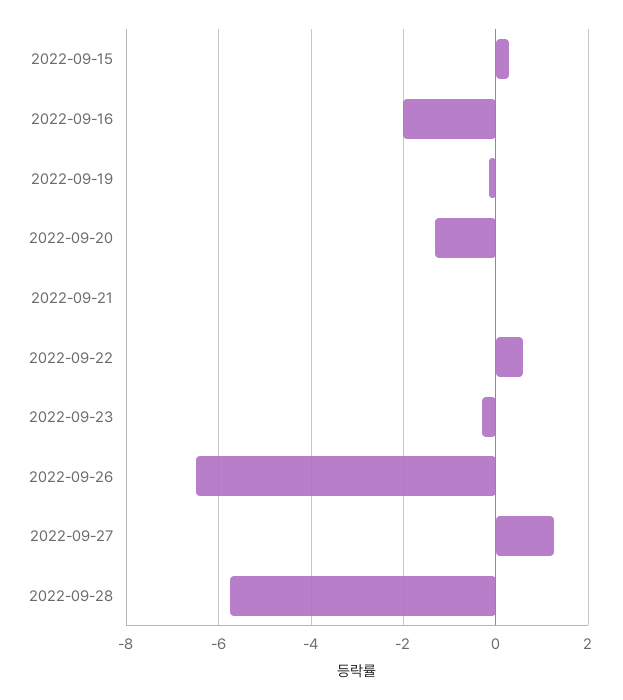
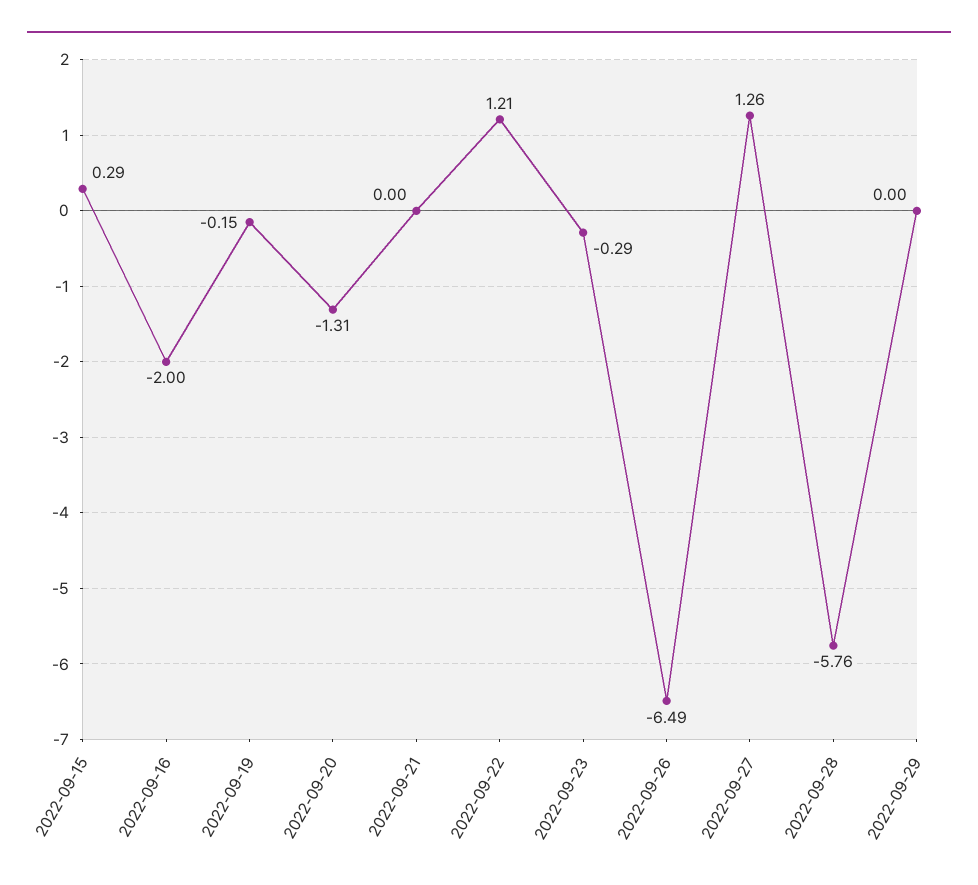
2022-09-22: 0.6 -> 1.21
2022-09-29: none -> 0

